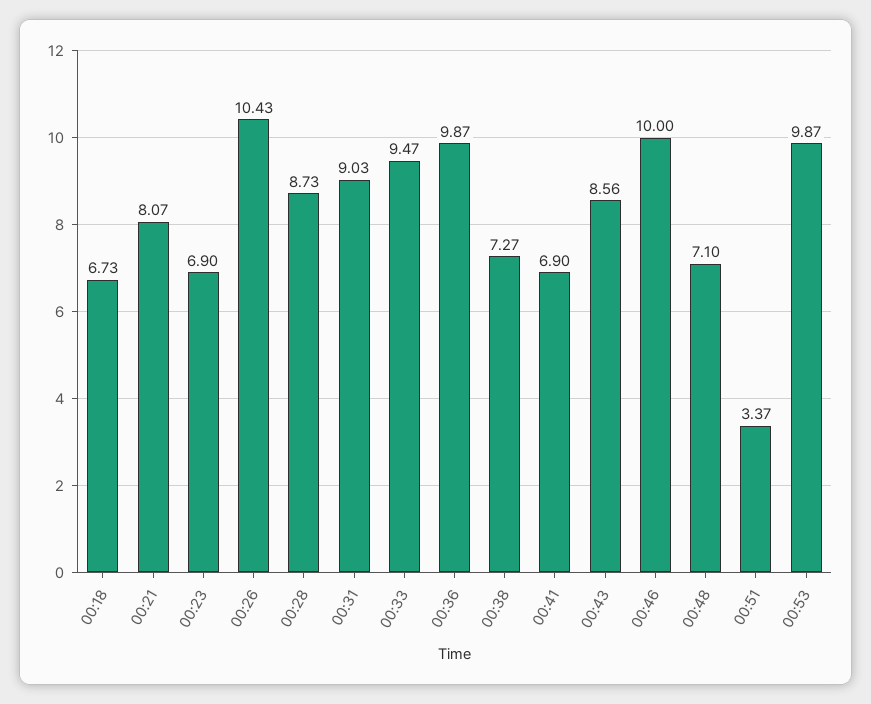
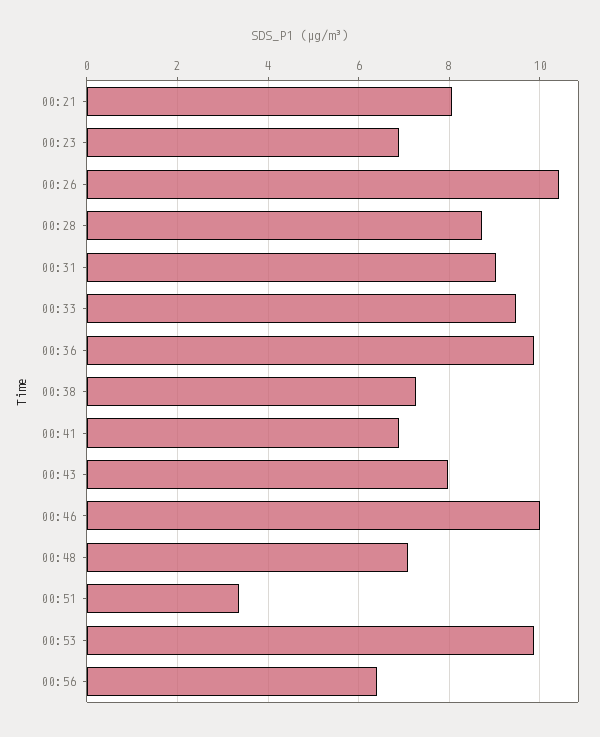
00:18: 6.73 -> none
00:43: 8.56 -> 8
00:56: none -> 6.4

